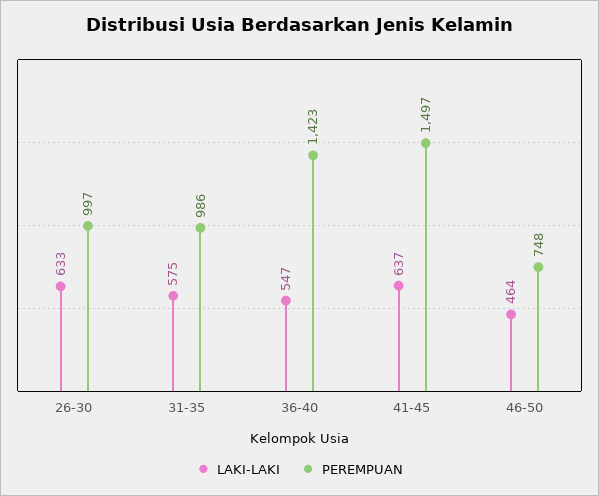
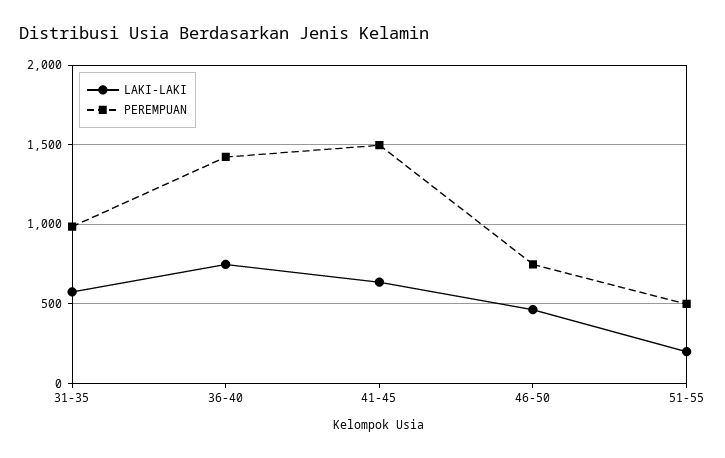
LAKI-LAKI, 26-30: 633 -> none
PEREMPUAN, 26-30: 997 -> none
LAKI-LAKI, 36-40: 547 -> 750
LAKI-LAKI, 51-55: none -> 200
PEREMPUAN, 51-55: none -> 500

